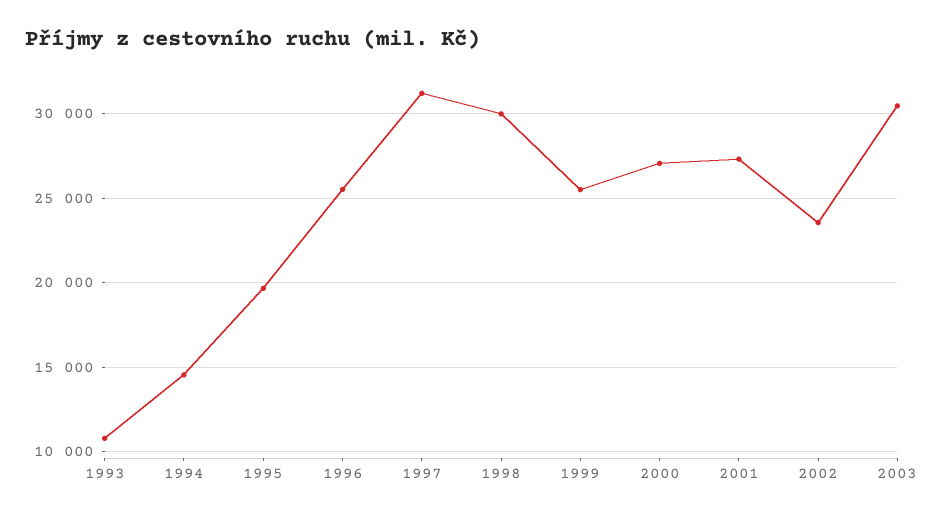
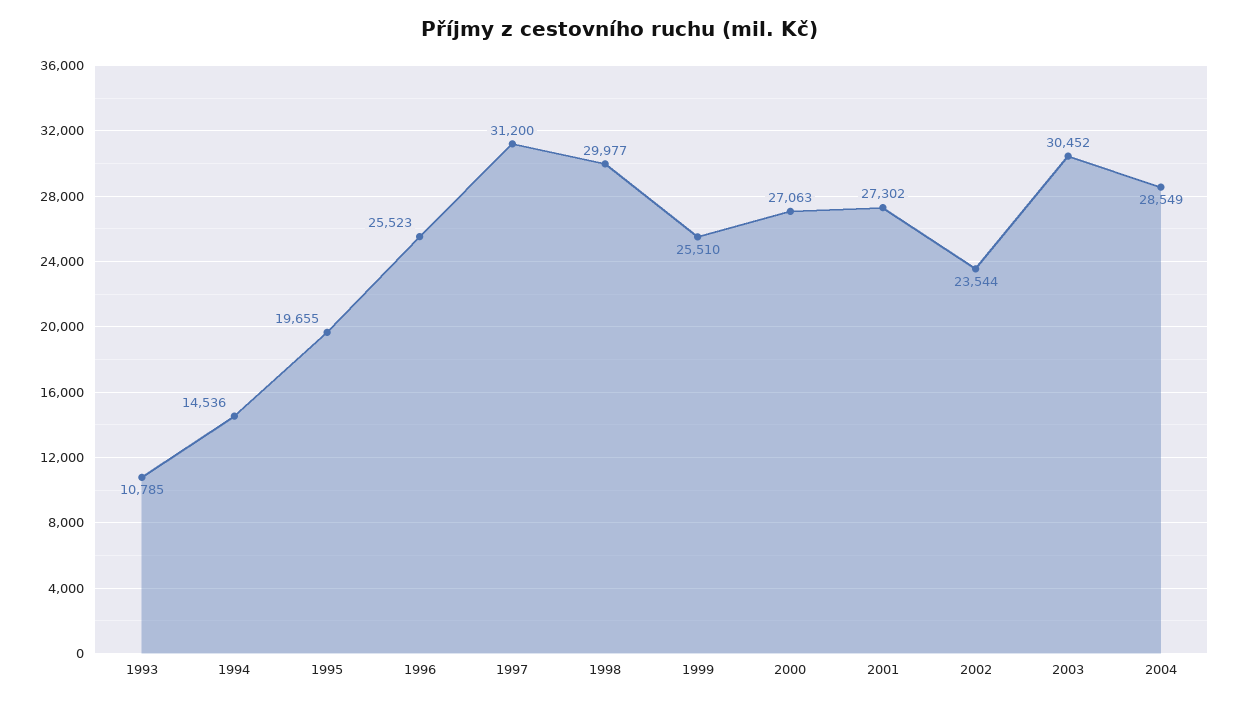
2004: none -> 28549

